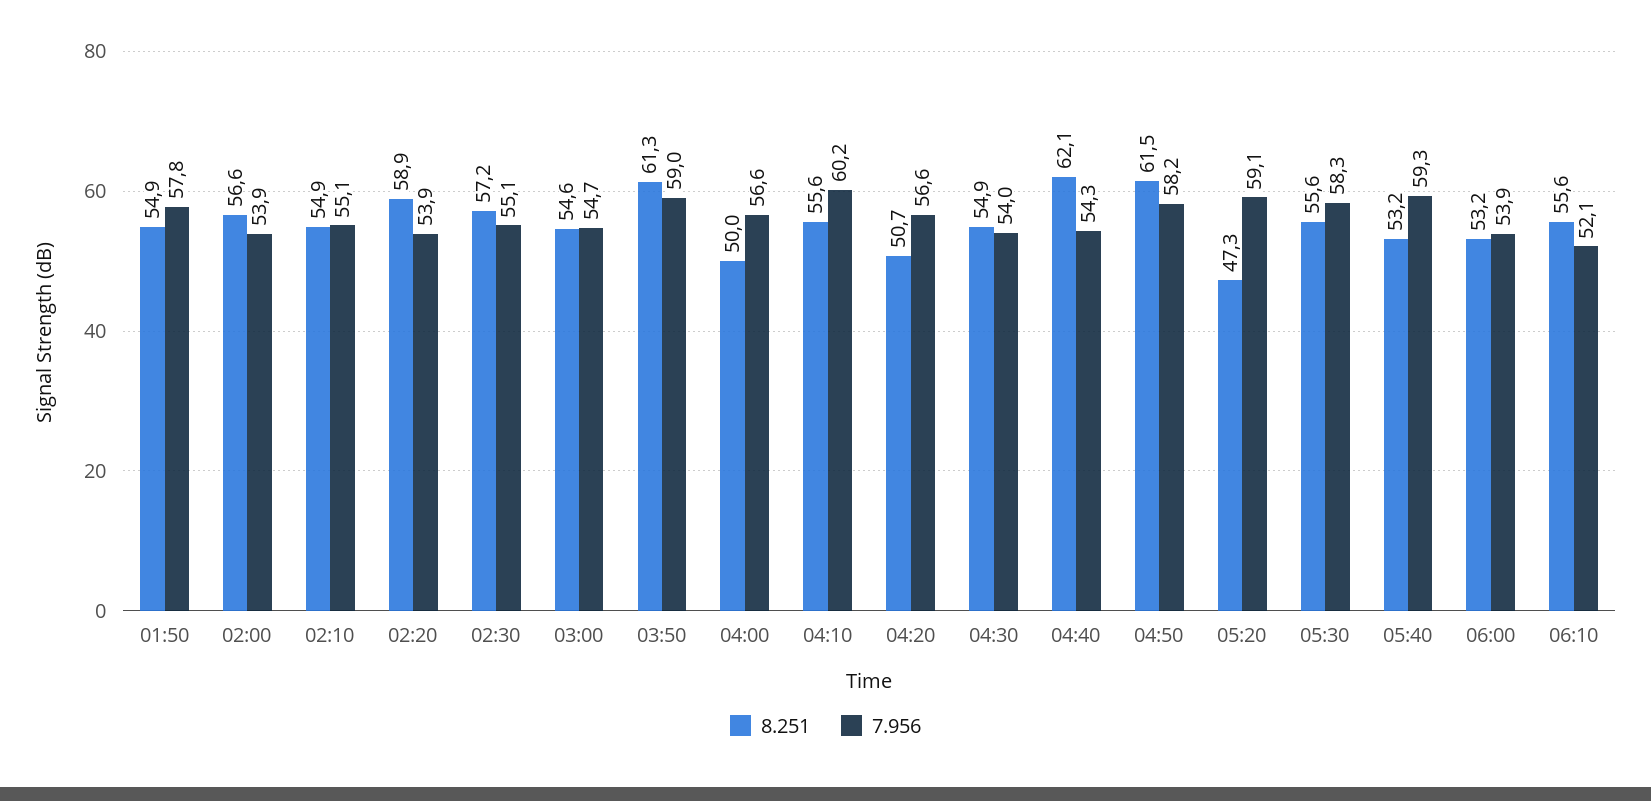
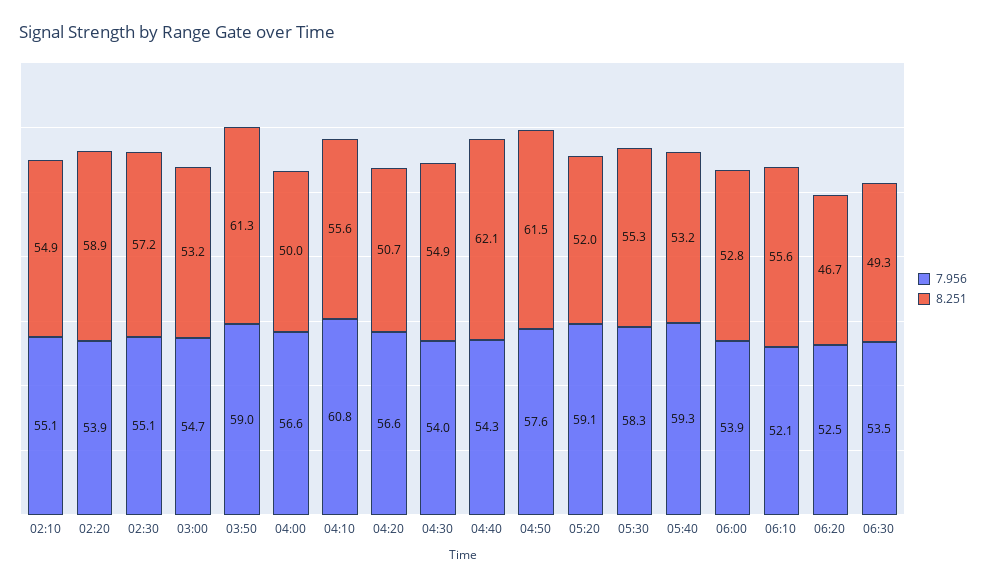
8.251, 01:50: 54.9 -> none
7.956, 01:50: 57.8 -> none
8.251, 02:00: 56.6 -> none
7.956, 02:00: 53.9 -> none
8.251, 03:00: 54.6 -> 53.2
7.956, 04:10: 60.2 -> 60.8
7.956, 04:50: 58.2 -> 57.6
8.251, 05:20: 47.3 -> 52
8.251, 05:30: 55.6 -> 55.3
8.251, 06:00: 53.2 -> 52.8
7.956, 06:20: none -> 52.5
8.251, 06:20: none -> 46.7
7.956, 06:30: none -> 53.5
8.251, 06:30: none -> 49.3

